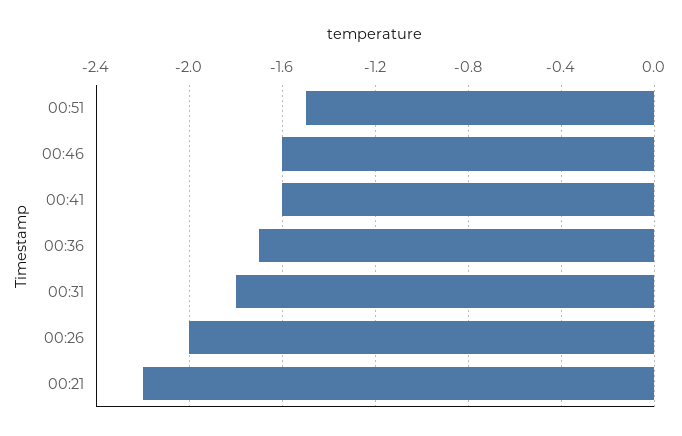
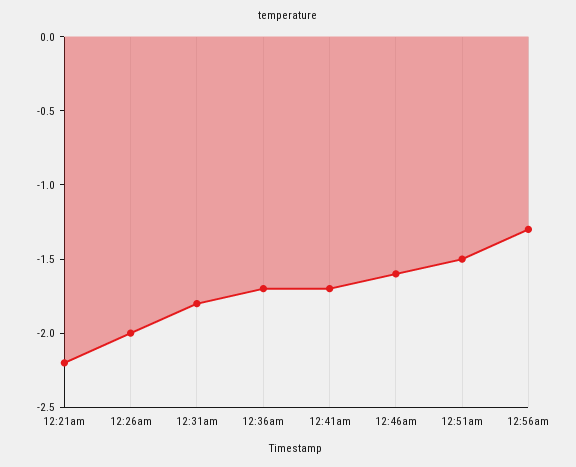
00:41: -1.6 -> -1.7
12:56am: none -> -1.3

